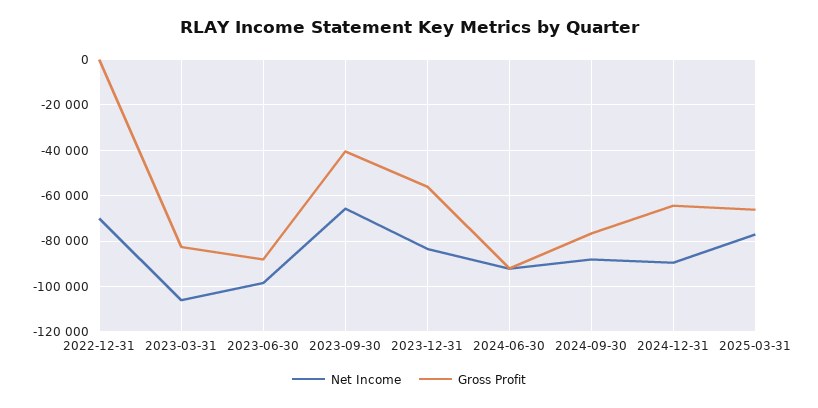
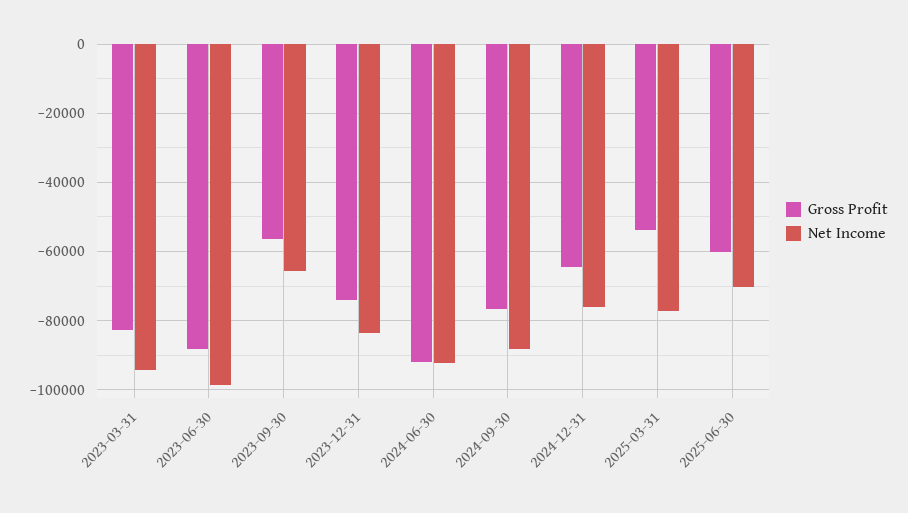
Net Income, 2022-12-31: -70000 -> none
Gross Profit, 2022-12-31: 0 -> none
Net Income, 2023-03-31: -105000 -> -94000
Gross Profit, 2023-09-30: -40000 -> -56000
Gross Profit, 2023-12-31: -55000 -> -74000
Net Income, 2024-12-31: -90000 -> -76000
Gross Profit, 2025-03-31: -65000 -> -54000
Gross Profit, 2025-06-30: none -> -60000
Net Income, 2025-06-30: none -> -70000

